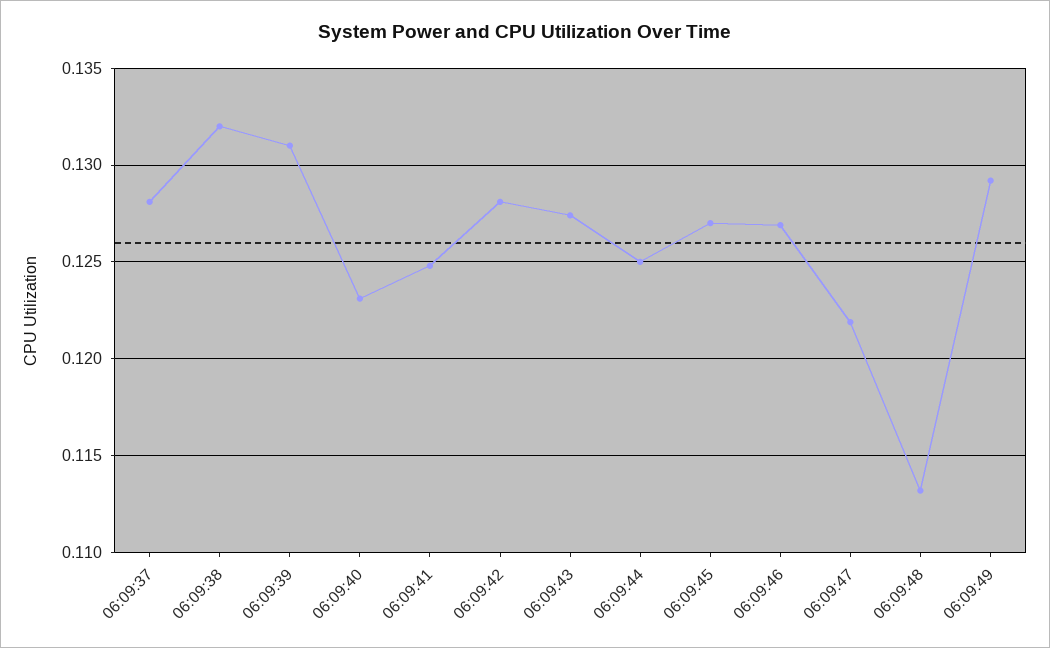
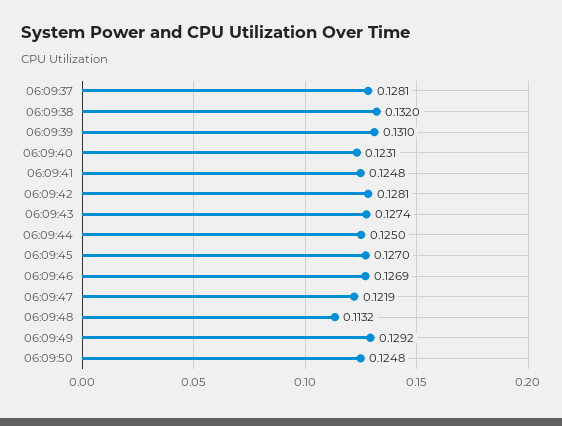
06:09:50: none -> 0.1248

